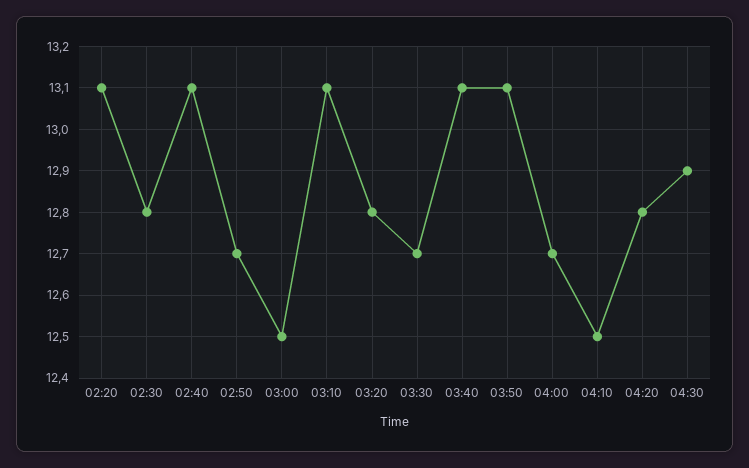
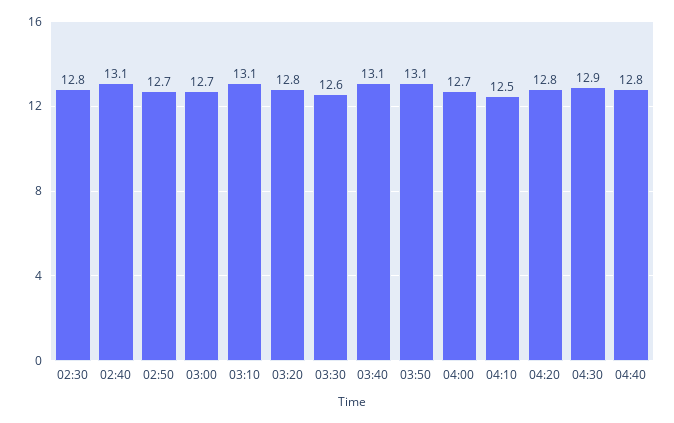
02:20: 13.1 -> none
03:00: 12.5 -> 12.7
03:30: 12.7 -> 12.6
04:40: none -> 12.8

